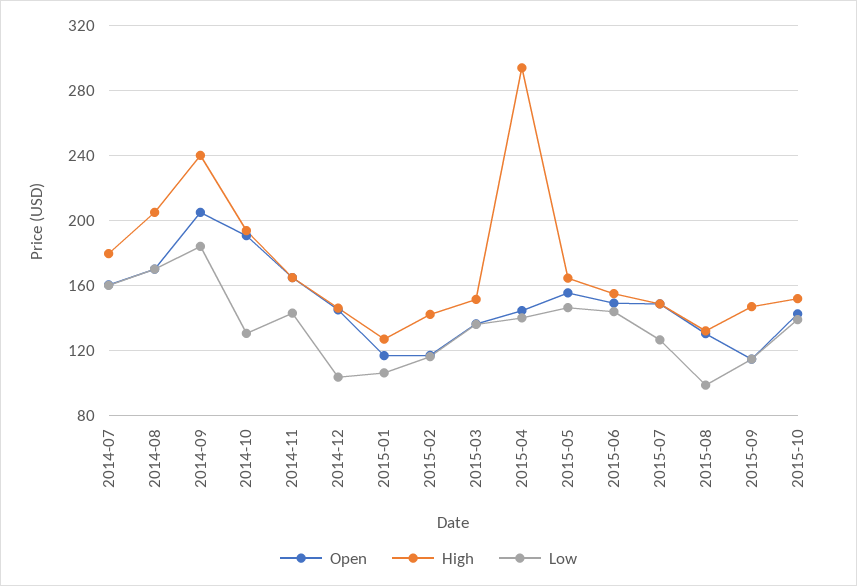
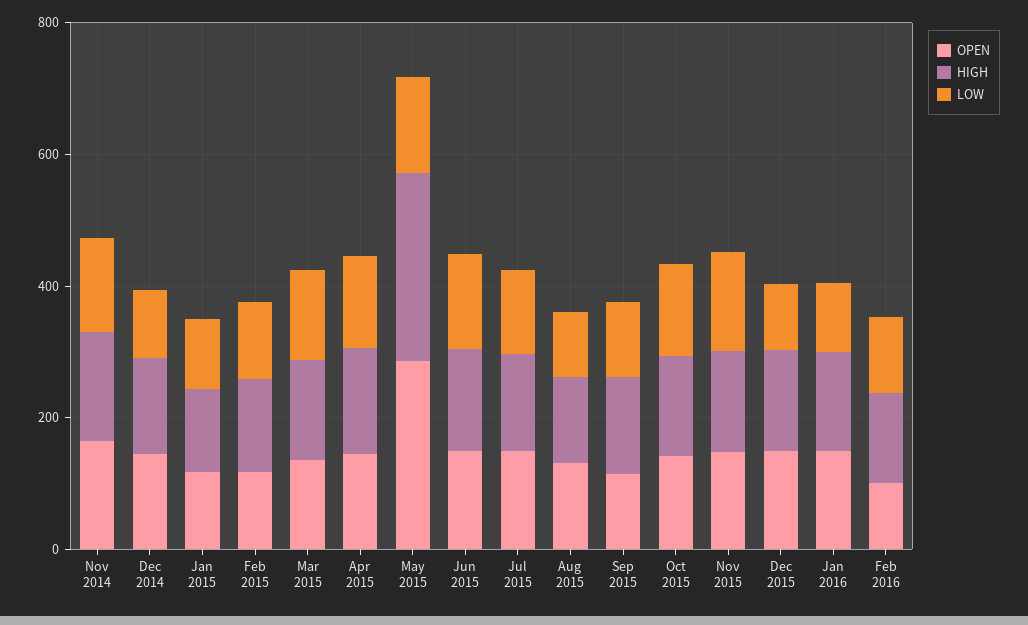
Open, 2014-07: 160 -> none
High, 2014-07: 180 -> none
Low, 2014-07: 160 -> none
Open, 2014-08: 170 -> none
High, 2014-08: 205 -> none
Low, 2014-08: 170 -> none
Open, 2014-09: 205 -> none
High, 2014-09: 240 -> none
Low, 2014-09: 185 -> none
Open, 2014-10: 190 -> none
High, 2014-10: 195 -> none
Low, 2014-10: 130 -> none
High, 2015-04: 295 -> 150
Open, 2015-05: 155 -> 300
High, 2015-05: 165 -> 300
Open, Nov 2015: none -> 150
High, Nov 2015: none -> 150
Low, Nov 2015: none -> 150
Open, Dec 2015: none -> 150
High, Dec 2015: none -> 150
Low, Dec 2015: none -> 100
Open, Jan 2016: none -> 150
High, Jan 2016: none -> 150
Low, Jan 2016: none -> 100
Open, Feb 2016: none -> 100
High, Feb 2016: none -> 150
Low, Feb 2016: none -> 100

